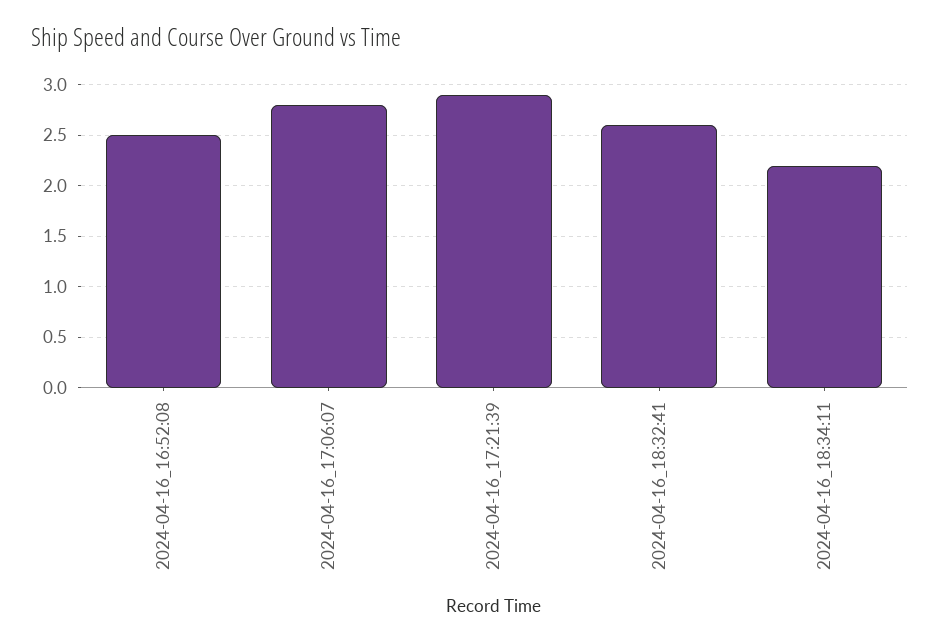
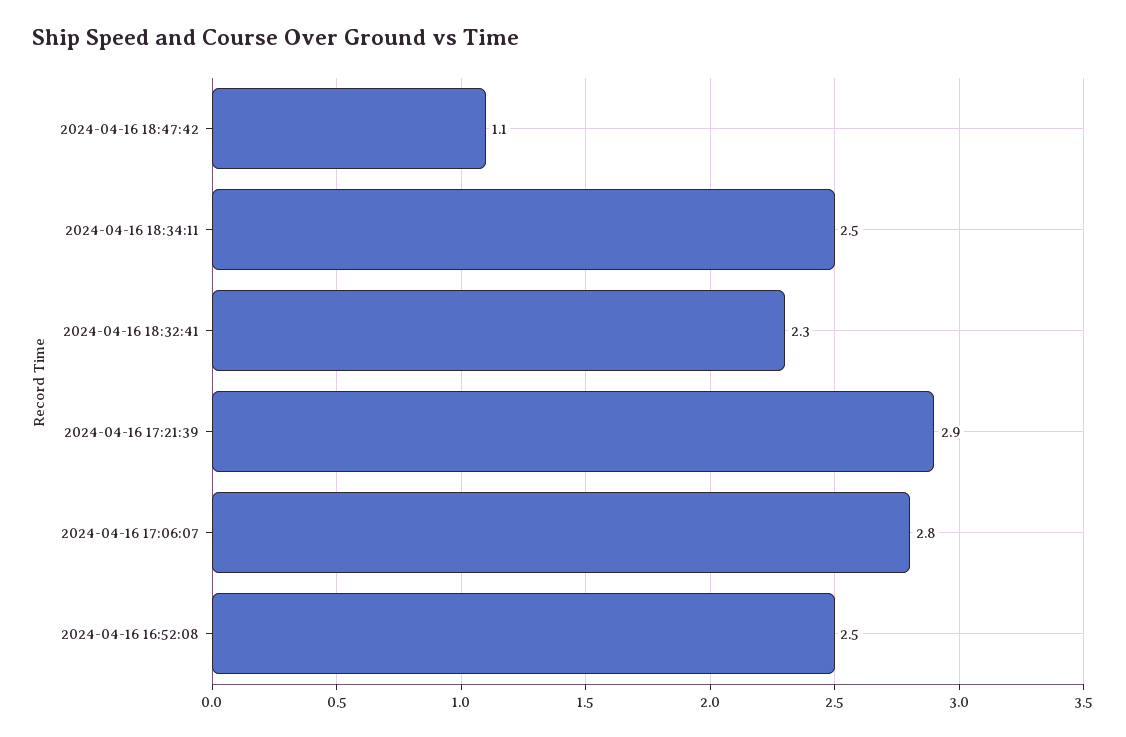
2024-04-16_18:32:41: 2.6 -> 2.3
2024-04-16_18:34:11: 2.2 -> 2.5
2024-04-16 18:47:42: none -> 1.1

